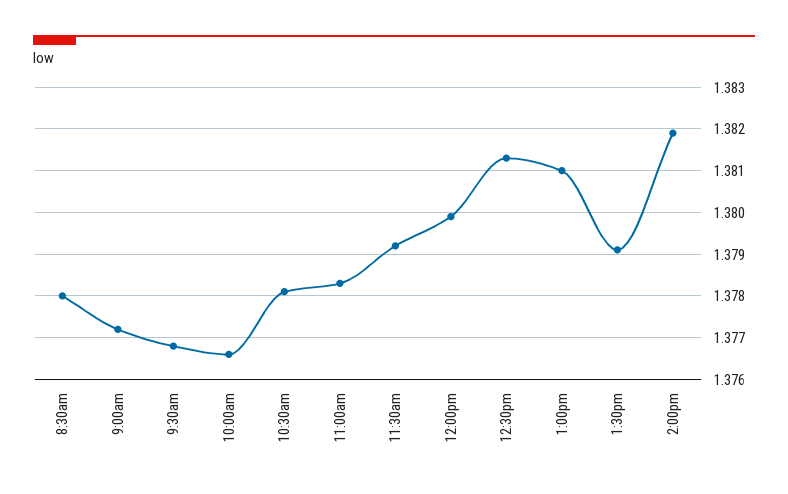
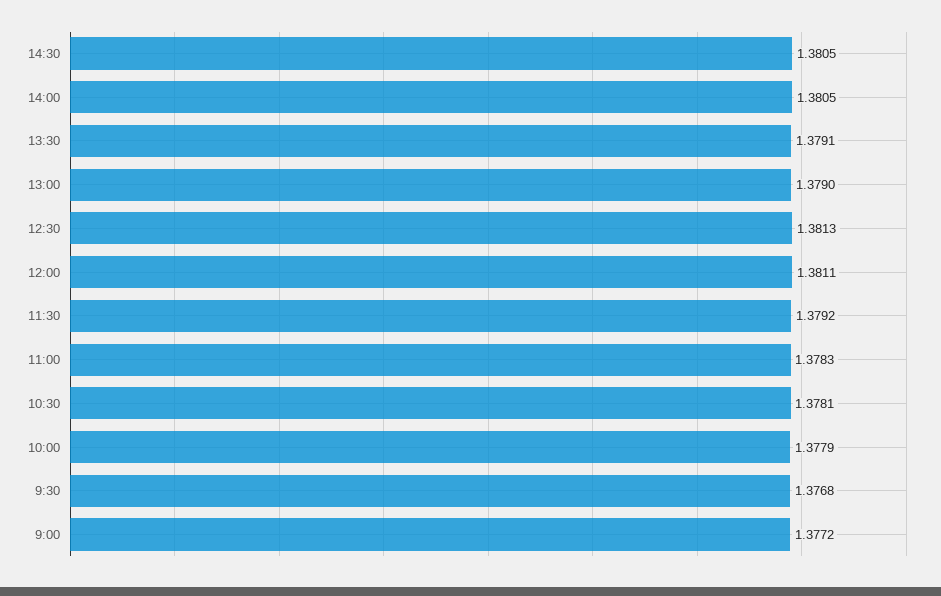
8:30am: 1.378 -> none
10:00am: 1.3765 -> 1.3779
12:00pm: 1.38 -> 1.3811
1:00pm: 1.381 -> 1.379
2:00pm: 1.382 -> 1.3805
14:30: none -> 1.3805

